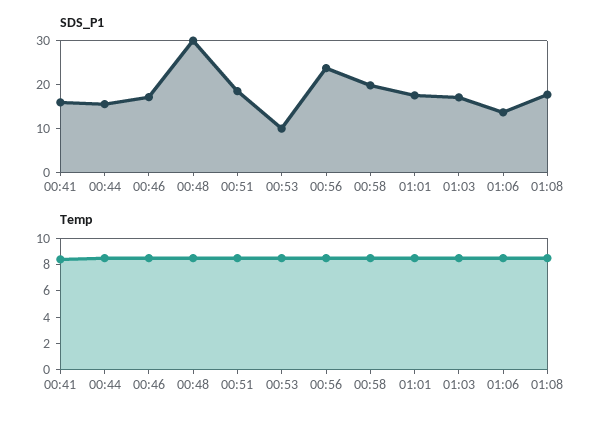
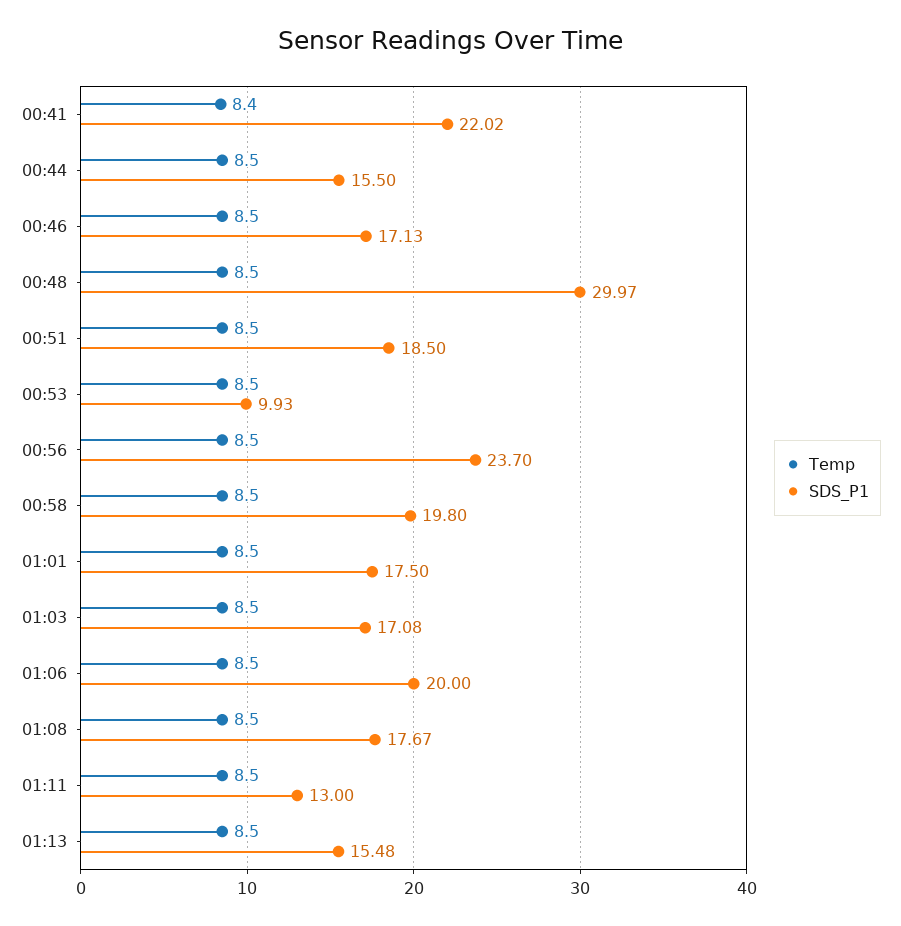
SDS_P1, 00:41: 16 -> 22.02
SDS_P1, 01:06: 14 -> 20
Temp, 01:11: none -> 8.5
SDS_P1, 01:11: none -> 13
Temp, 01:13: none -> 8.5
SDS_P1, 01:13: none -> 15.48

